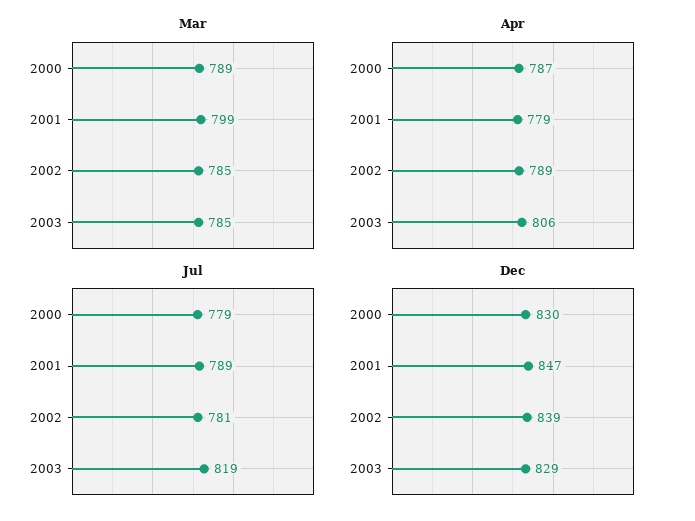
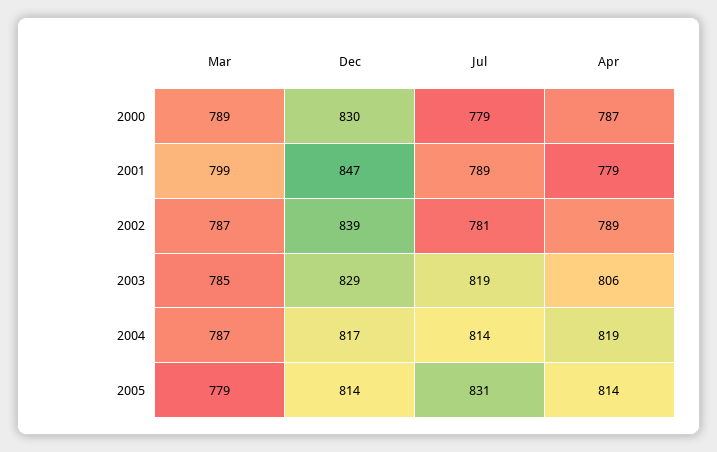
Mar, 2002: 785 -> 787
Mar, 2004: none -> 787
Dec, 2004: none -> 817
Jul, 2004: none -> 814
Apr, 2004: none -> 819
Mar, 2005: none -> 779
Dec, 2005: none -> 814
Jul, 2005: none -> 831
Apr, 2005: none -> 814

